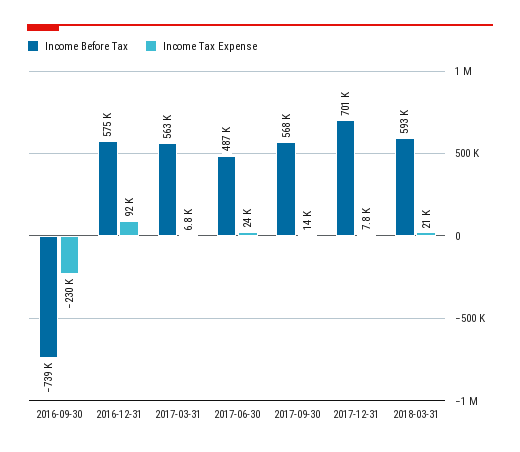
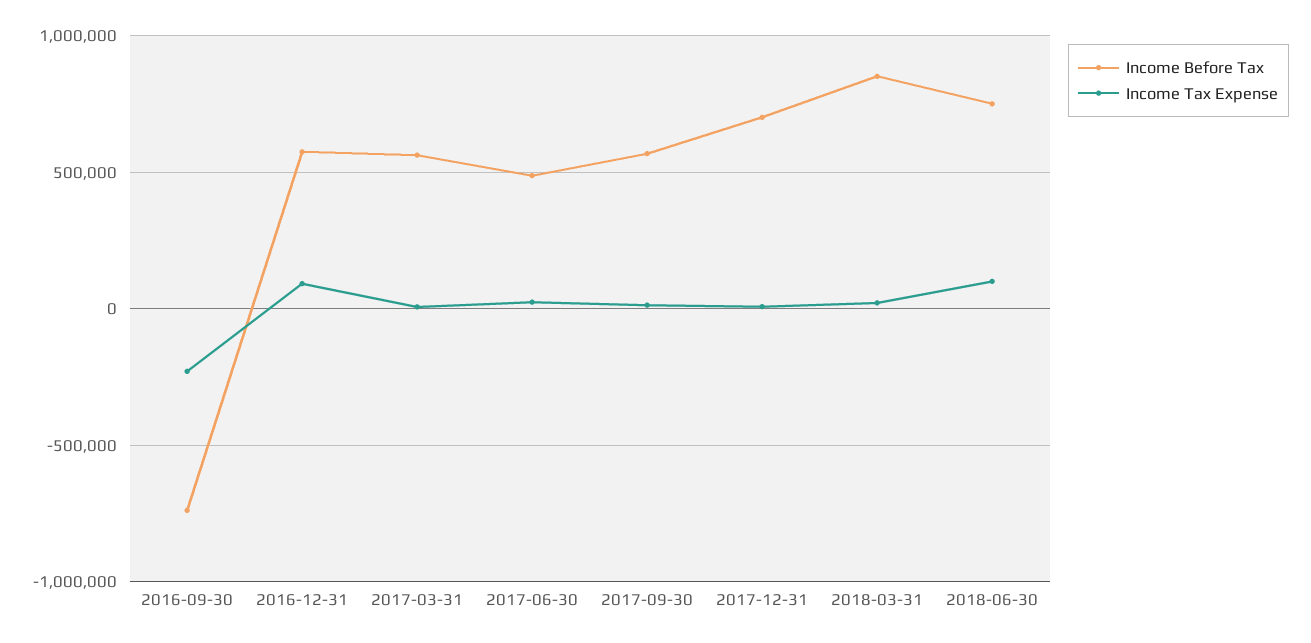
Income Before Tax, 2018-03-31: 593000 -> 850000
Income Before Tax, 2018-06-30: none -> 750000
Income Tax Expense, 2018-06-30: none -> 100000

